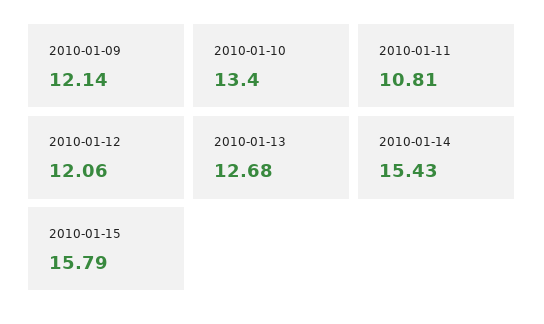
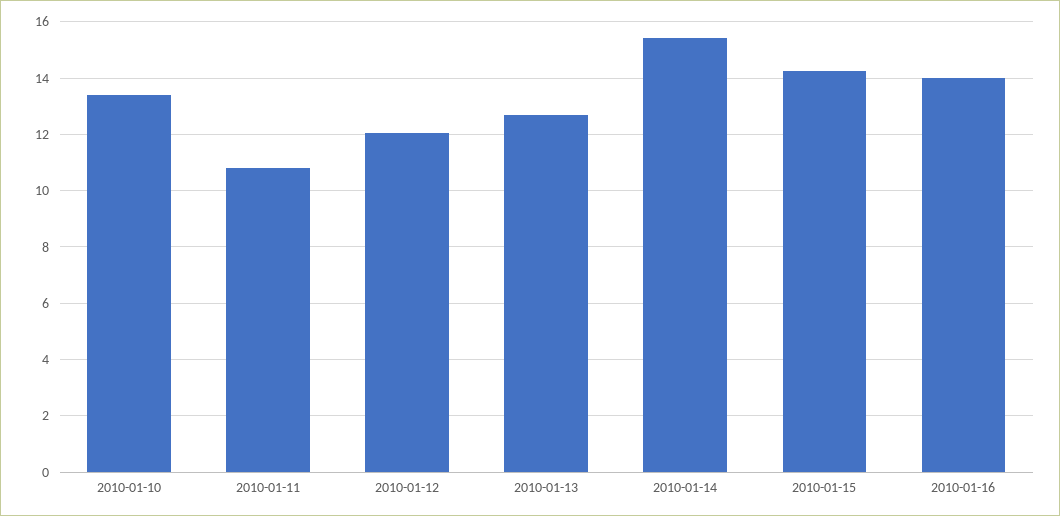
2010-01-09: 12.14 -> none
2010-01-15: 15.79 -> 14.25
2010-01-16: none -> 14

